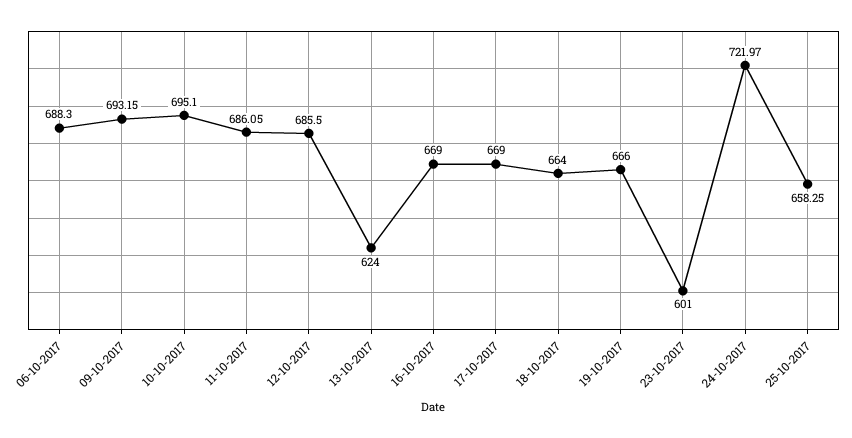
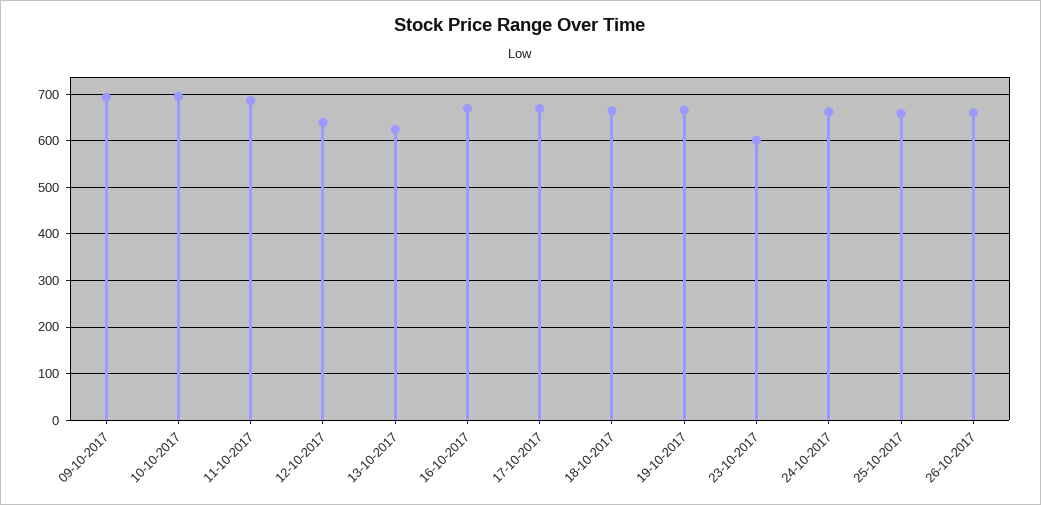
06-10-2017: 688.3 -> none
12-10-2017: 685.5 -> 640
24-10-2017: 721.97 -> 660
26-10-2017: none -> 660

